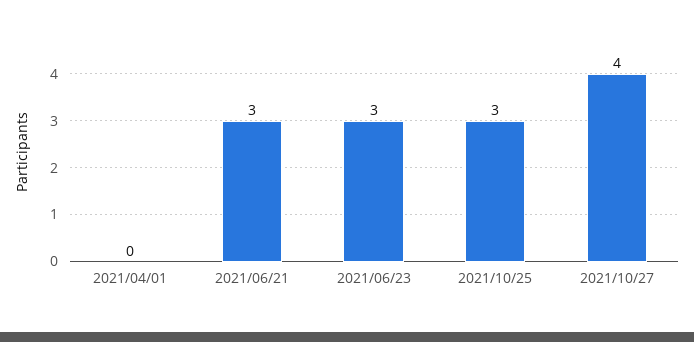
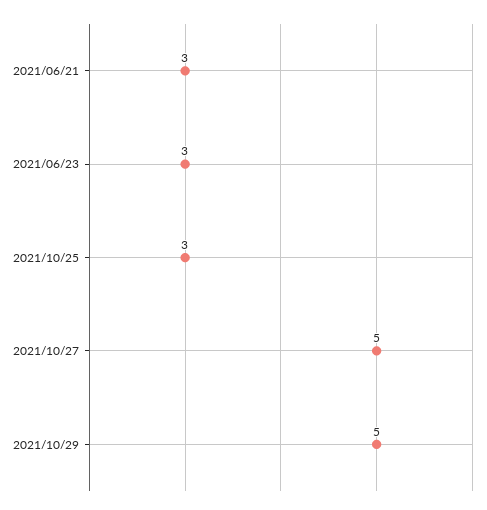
2021/04/01: 0 -> none
2021/10/27: 4 -> 5
2021/10/29: none -> 5

